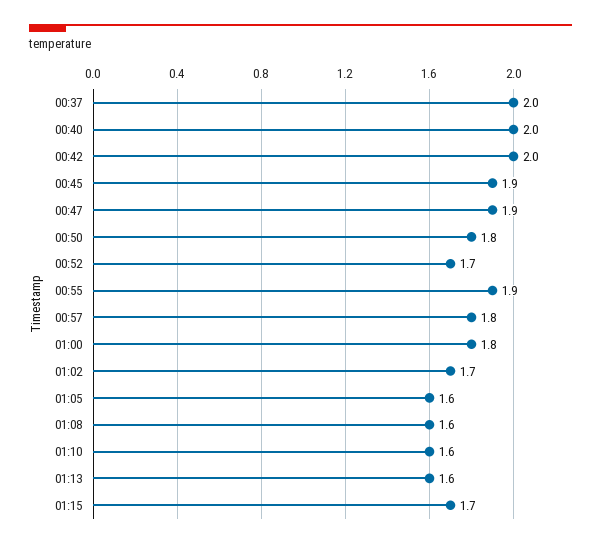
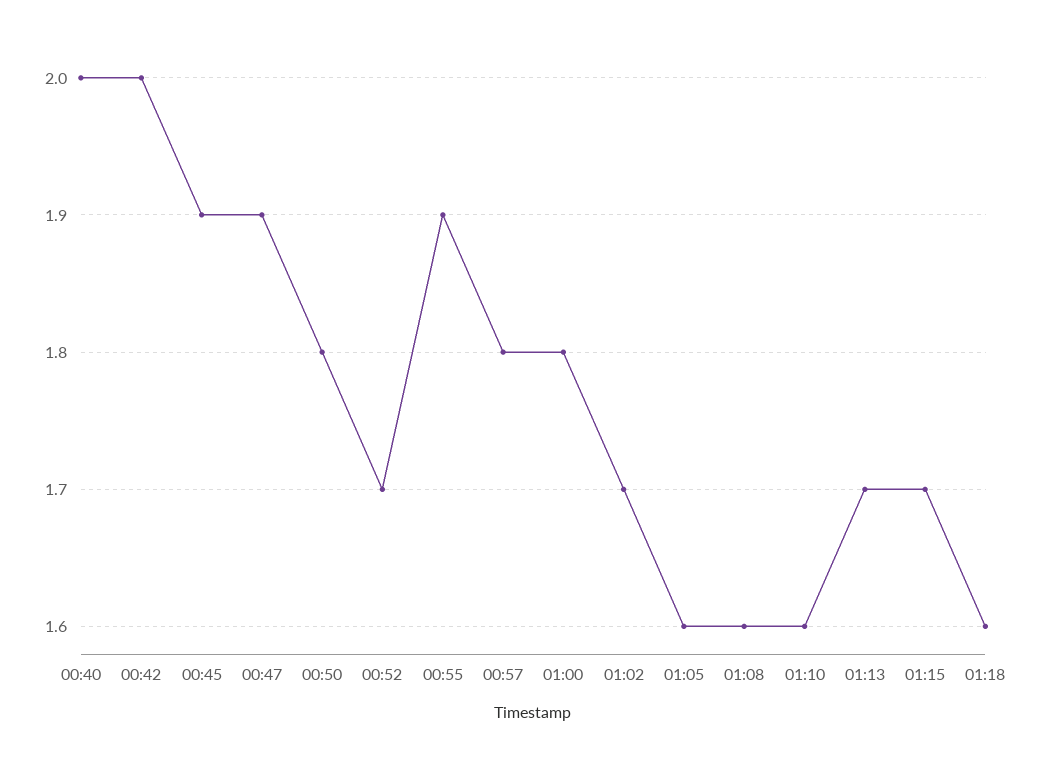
00:37: 2 -> none
01:13: 1.6 -> 1.7
01:18: none -> 1.6

